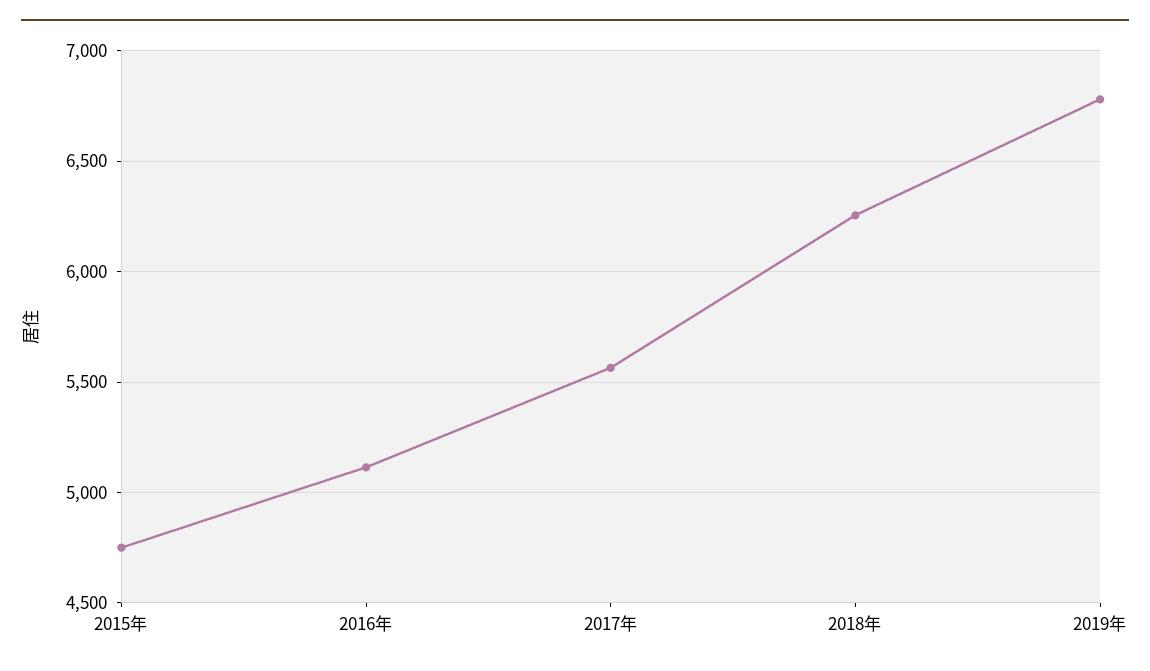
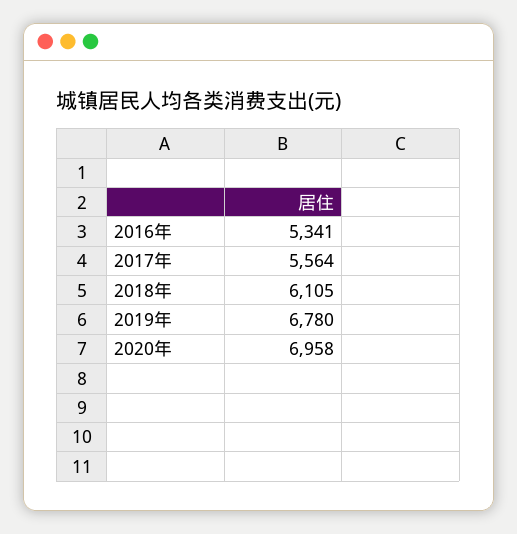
2015年: 4750 -> none
2016年: 5100 -> 5341
2018年: 6250 -> 6105
2020年: none -> 6958

